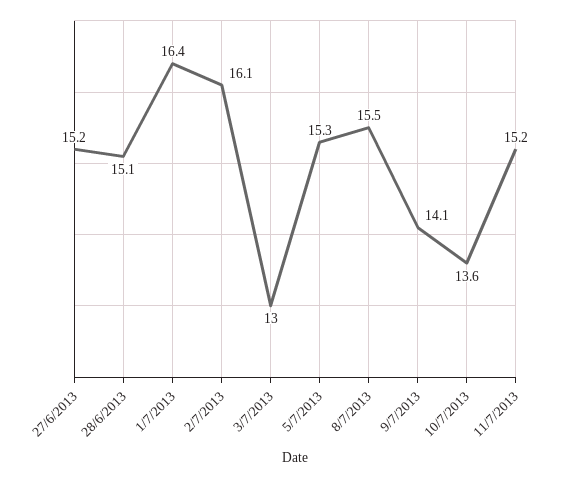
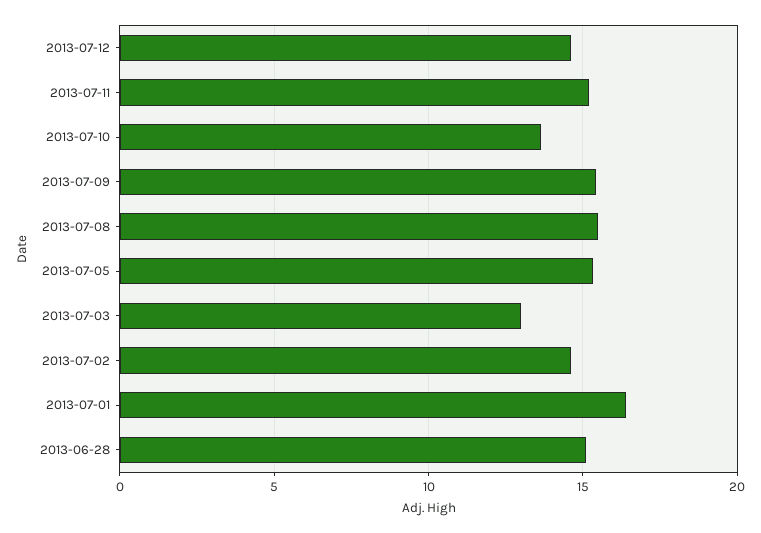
27/6/2013: 15.2 -> none
2/7/2013: 16.1 -> 14.5
9/7/2013: 14.1 -> 15.5
2013-07-12: none -> 14.5

